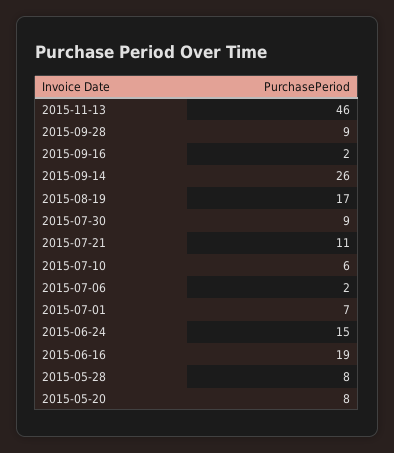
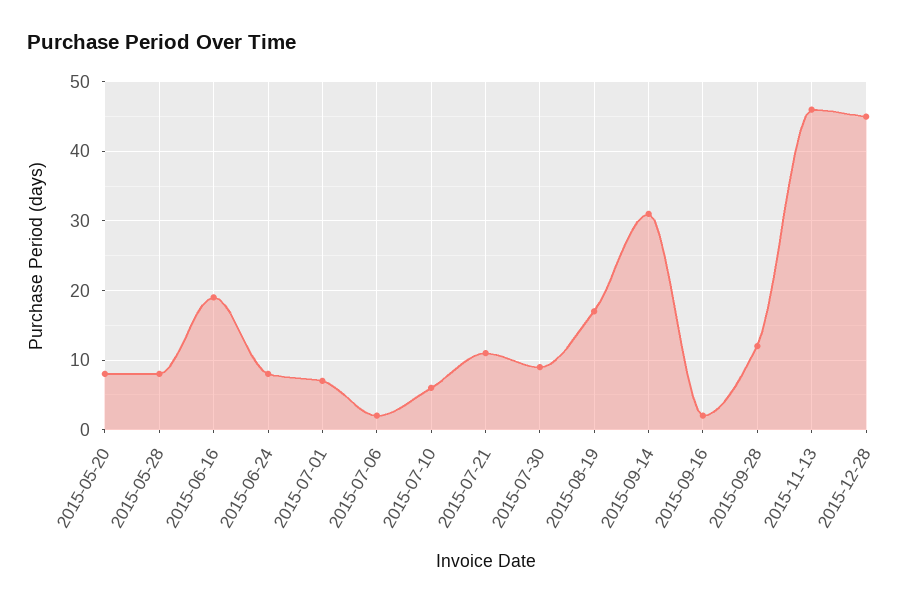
2015-09-28: 9 -> 12
2015-09-14: 26 -> 31
2015-06-24: 15 -> 8
2015-12-28: none -> 45

